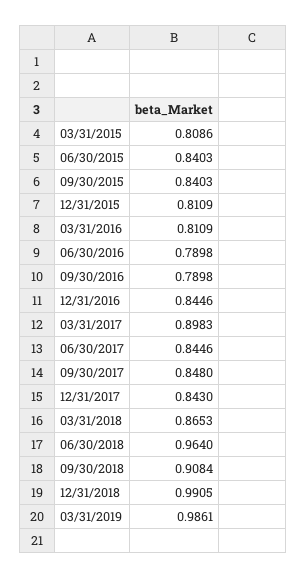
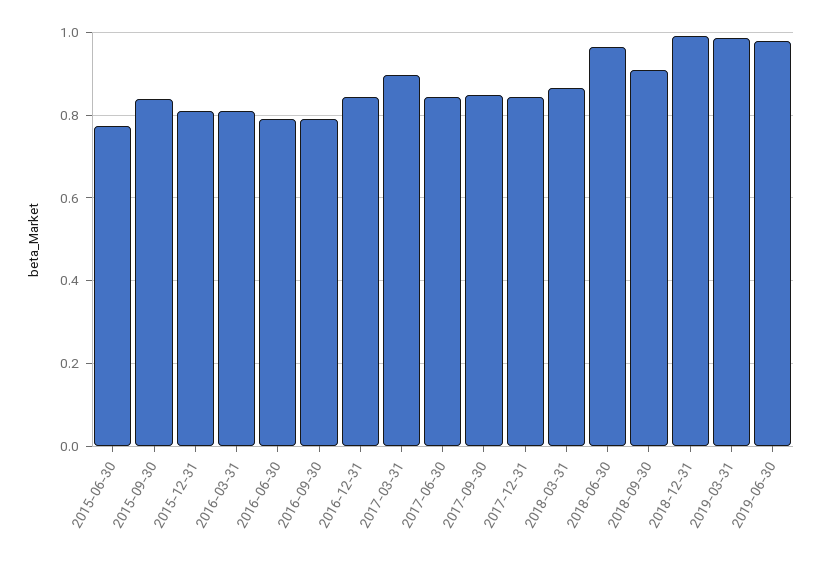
03/31/2015: 0.8086 -> none
06/30/2015: 0.8403 -> 0.78
2019-06-30: none -> 0.98

